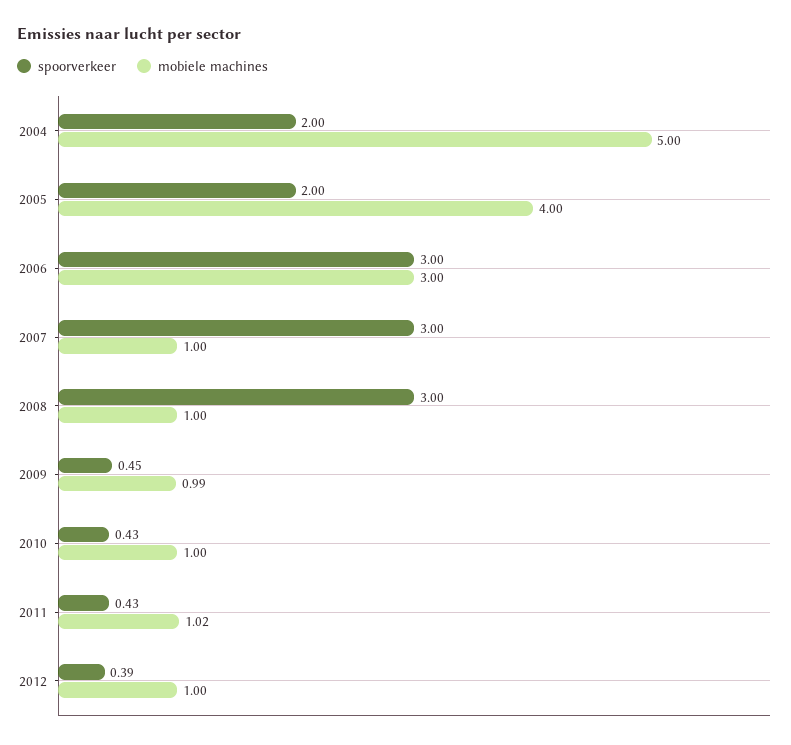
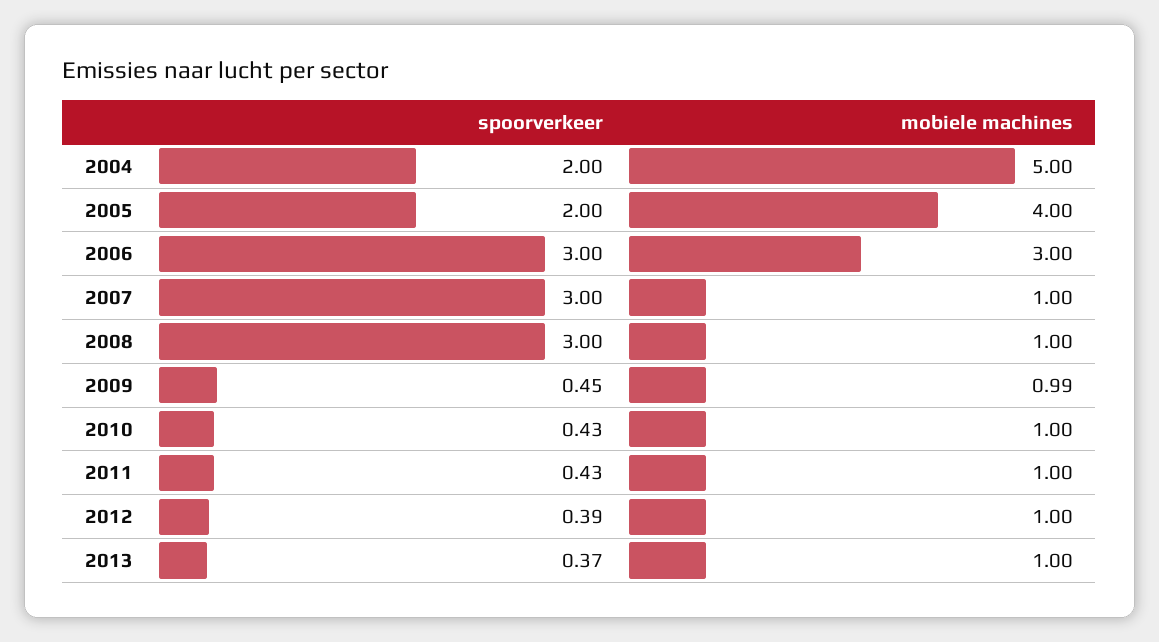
mobiele machines, 2011: 1.02 -> 1
spoorverkeer, 2013: none -> 0.37
mobiele machines, 2013: none -> 1

